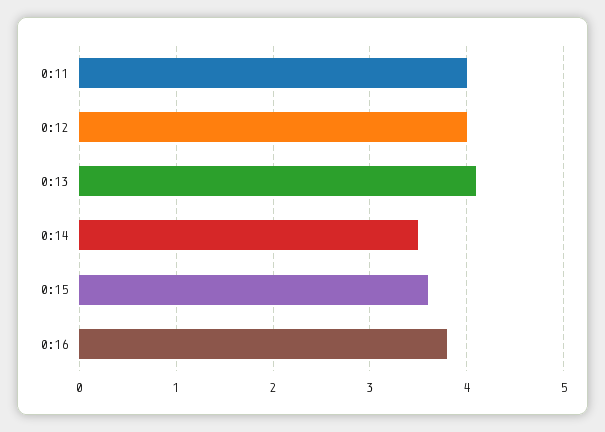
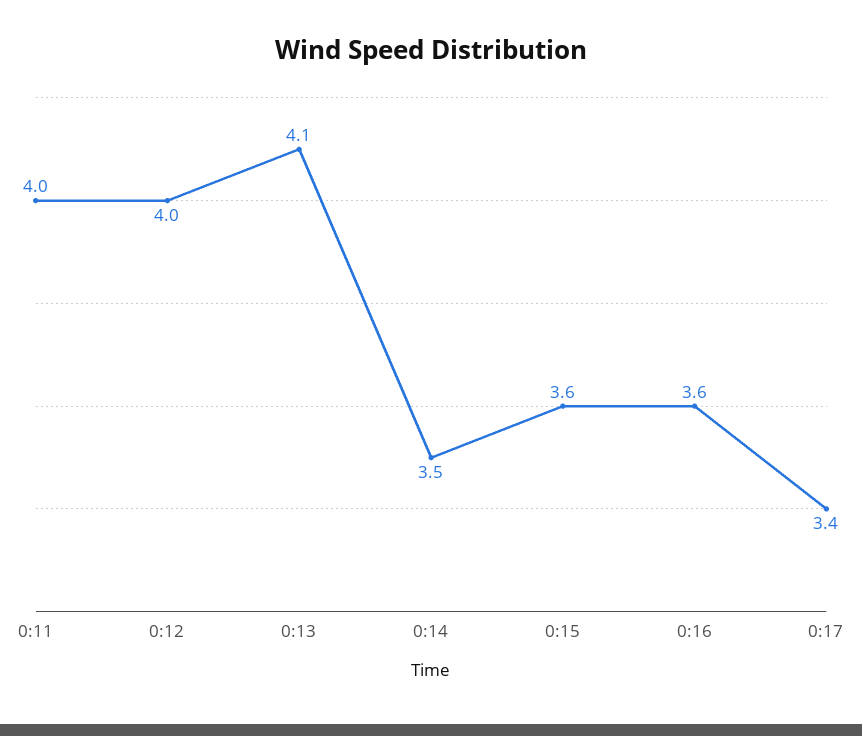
0:16: 3.8 -> 3.6
0:17: none -> 3.4

